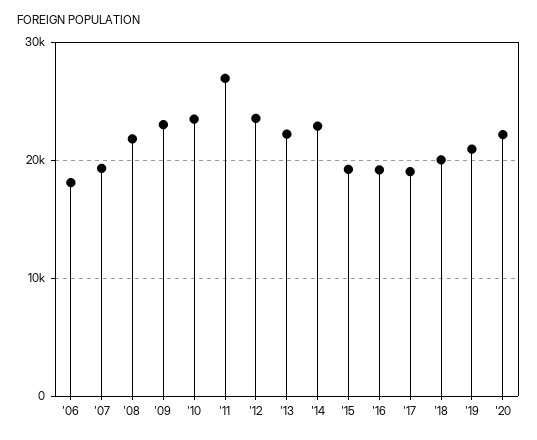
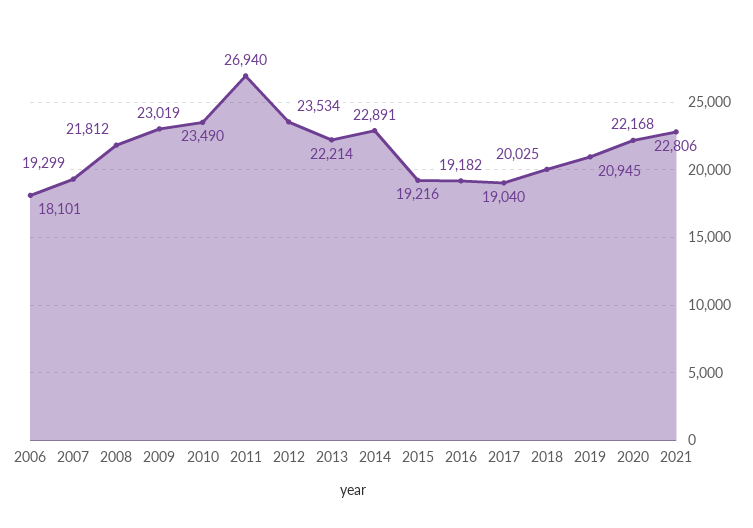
2021: none -> 22806

